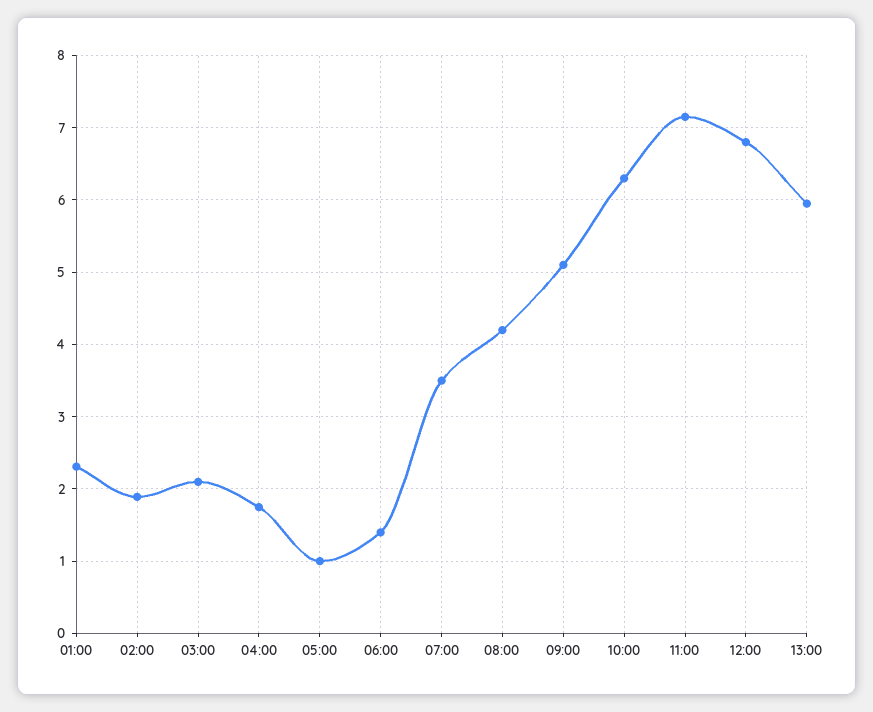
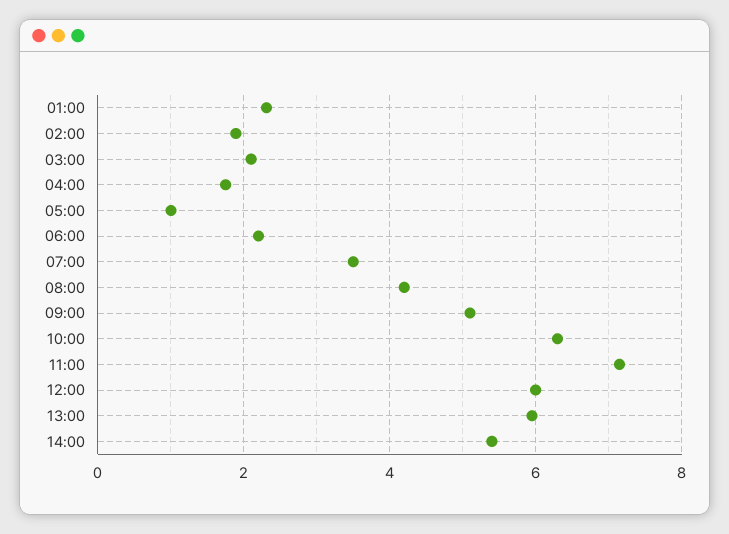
06:00: 1.4 -> 2.2
12:00: 6.8 -> 6
14:00: none -> 5.4

